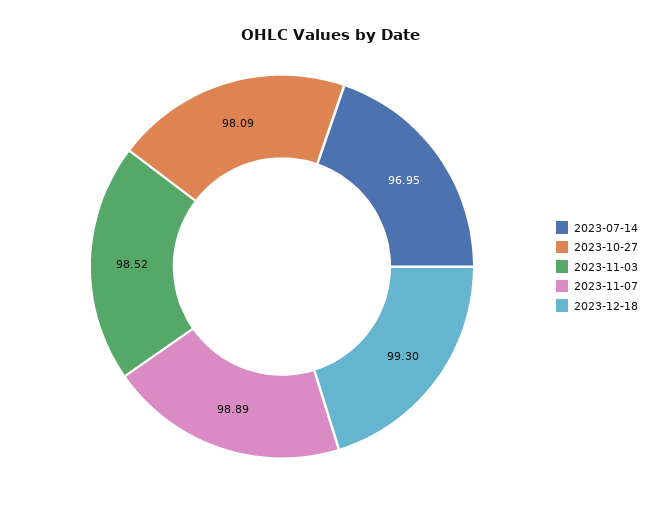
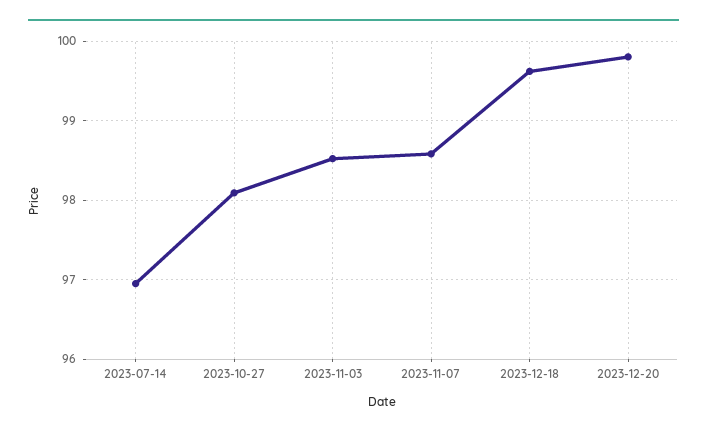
2023-11-07: 98.89 -> 98.6
2023-12-18: 99.3 -> 99.6
2023-12-20: none -> 99.8

